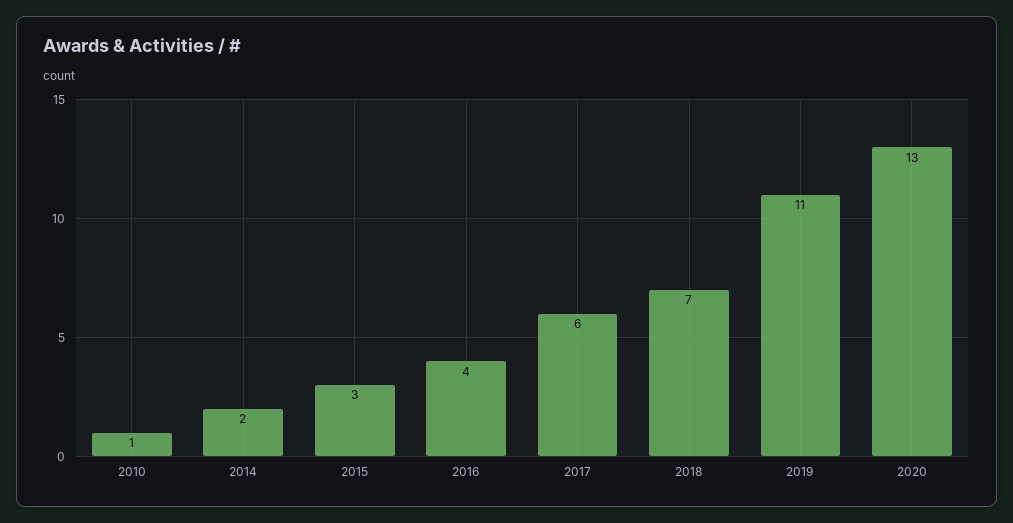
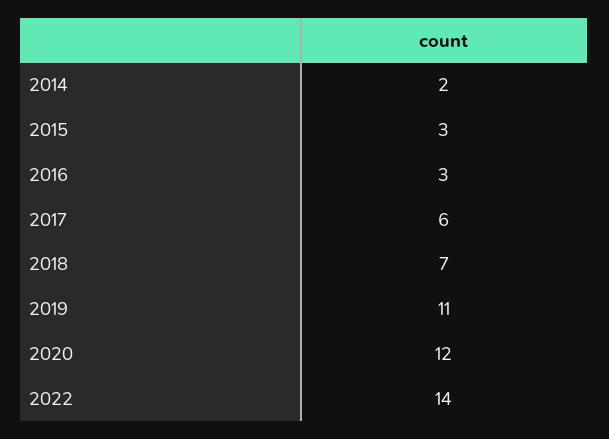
2010: 1 -> none
2016: 4 -> 3
2020: 13 -> 12
2022: none -> 14

